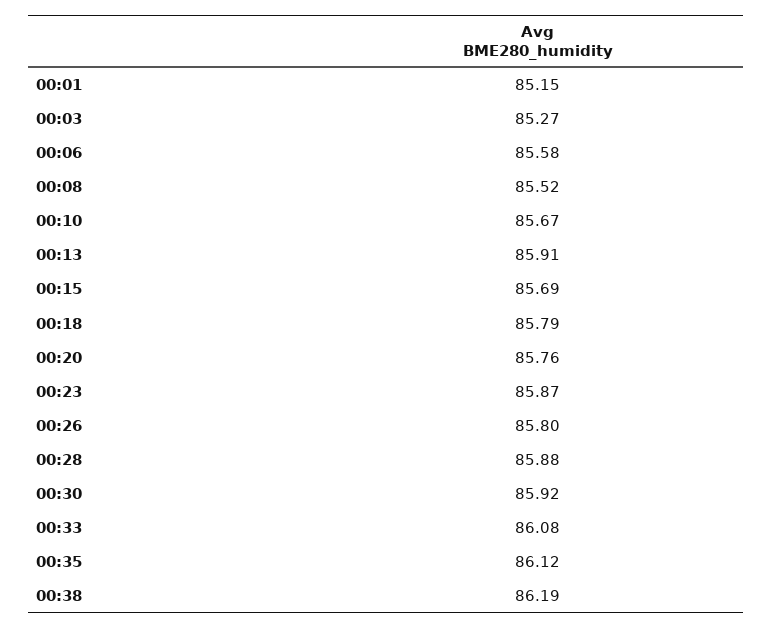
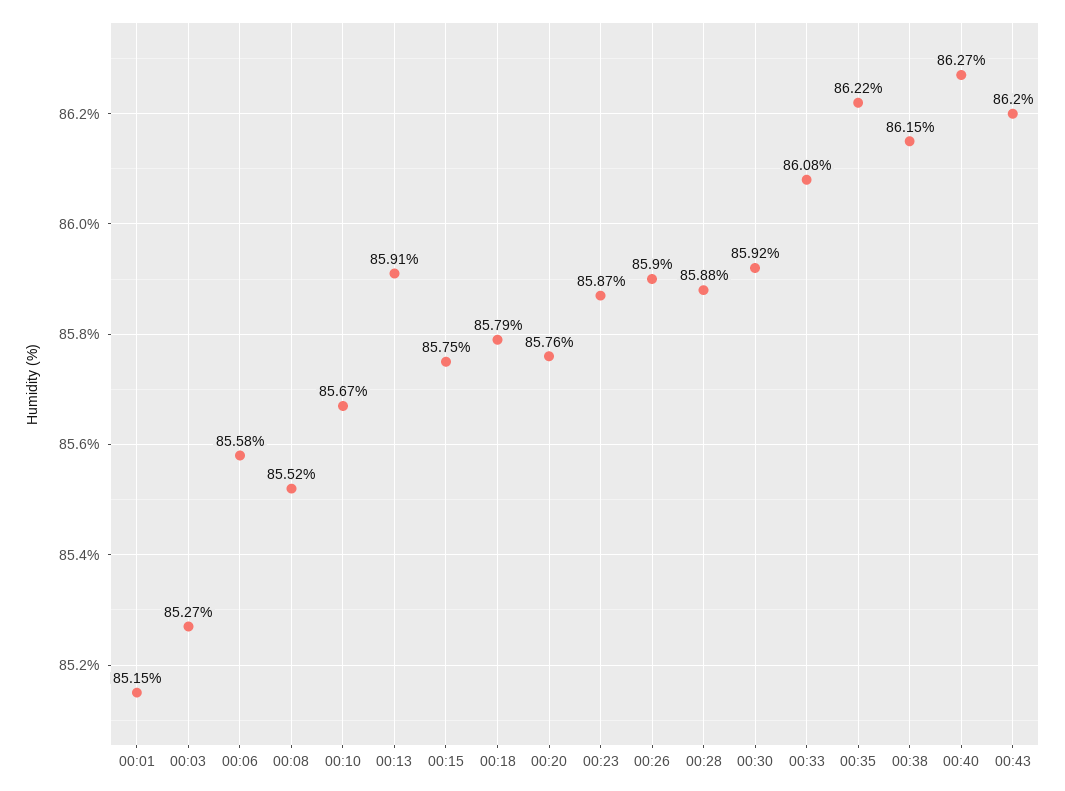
00:15: 85.69 -> 85.75
00:26: 85.8 -> 85.9
00:35: 86.12 -> 86.22
00:38: 86.19 -> 86.15
00:40: none -> 86.27
00:43: none -> 86.2

